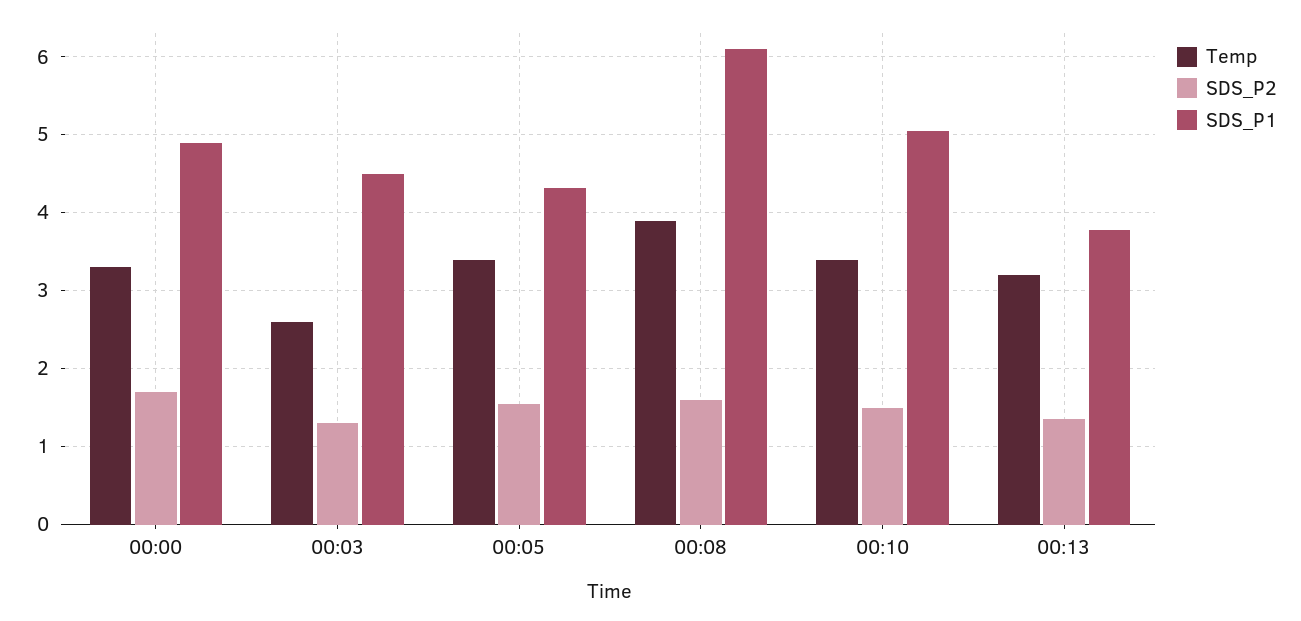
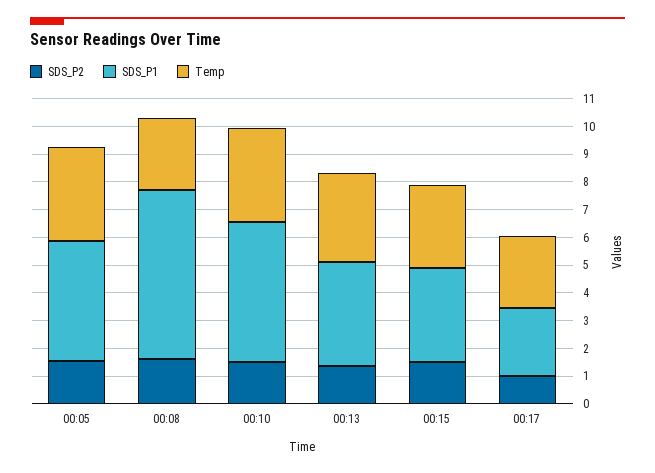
Temp, 00:00: 3.3 -> none
SDS_P2, 00:00: 1.7 -> none
SDS_P1, 00:00: 4.9 -> none
Temp, 00:03: 2.6 -> none
SDS_P2, 00:03: 1.3 -> none
SDS_P1, 00:03: 4.5 -> none
Temp, 00:08: 3.9 -> 2.5
SDS_P2, 00:15: none -> 1.5
SDS_P1, 00:15: none -> 3.5
Temp, 00:15: none -> 3
SDS_P2, 00:17: none -> 1
SDS_P1, 00:17: none -> 2.5
Temp, 00:17: none -> 2.5

